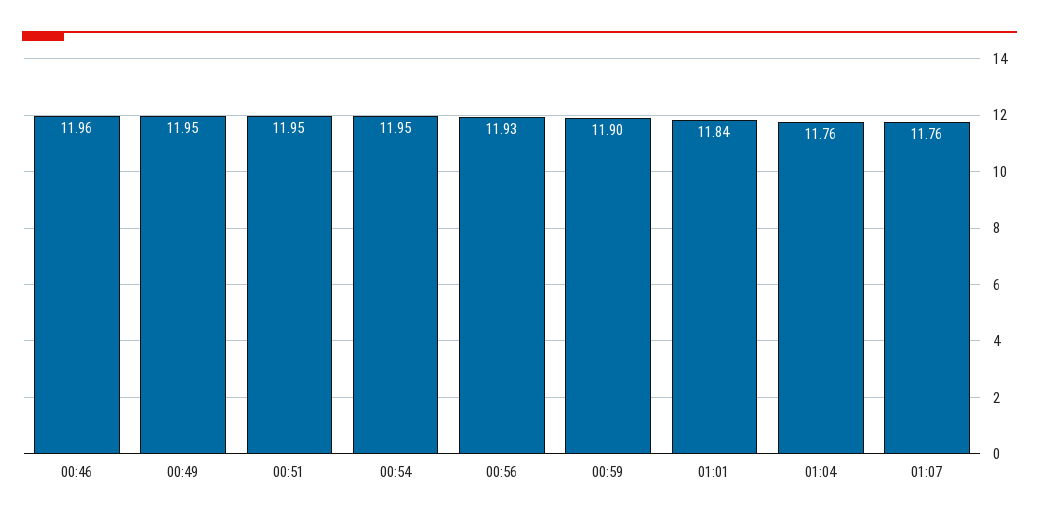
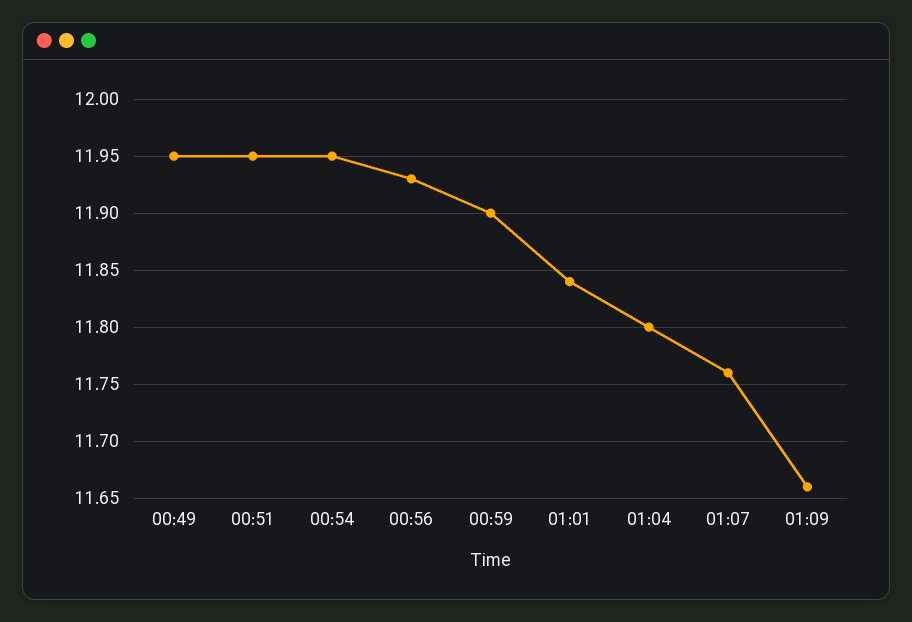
00:46: 11.96 -> none
01:04: 11.76 -> 11.8
01:09: none -> 11.66

